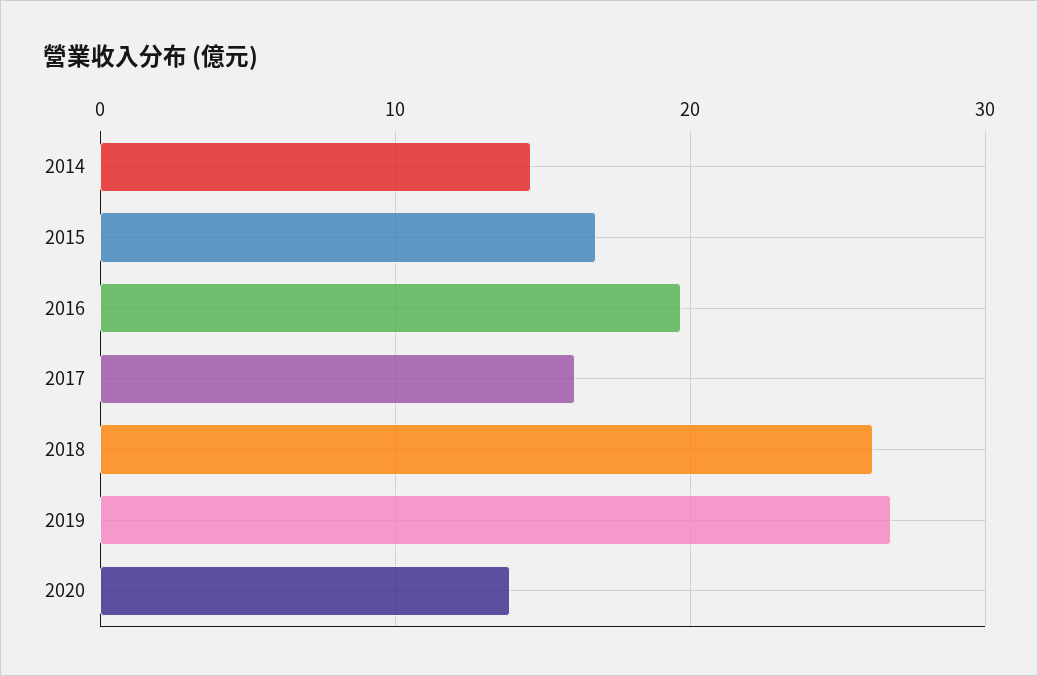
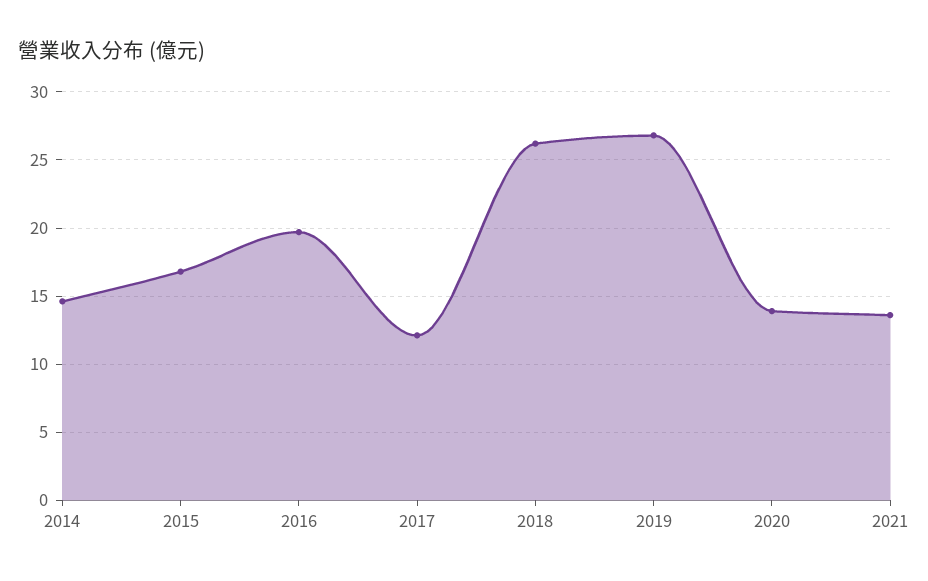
2017: 16 -> 12
2021: none -> 13.5

